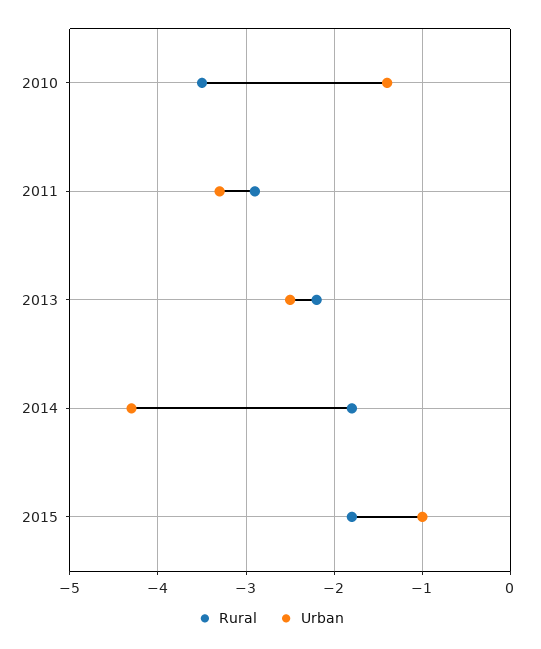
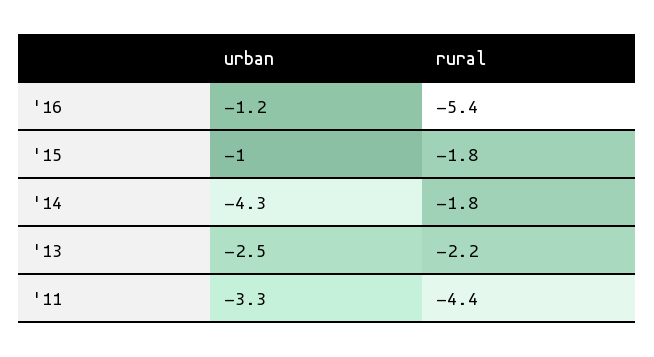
Rural, 2010: -3.5 -> none
Urban, 2010: -1.4 -> none
Rural, 2011: -2.9 -> -4.4
Urban, '16: none -> -1.2
Rural, '16: none -> -5.4

